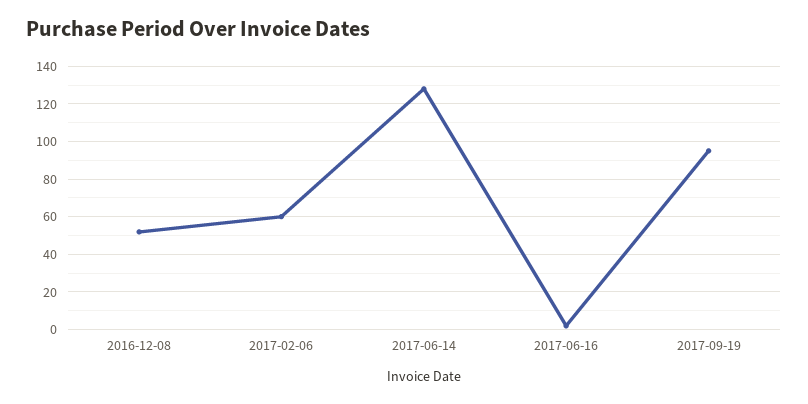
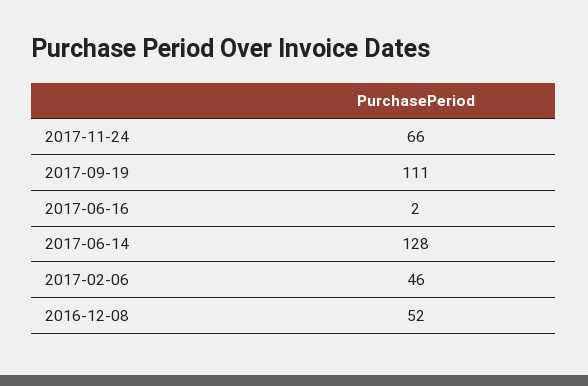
2017-02-06: 60 -> 46
2017-09-19: 95 -> 111
2017-11-24: none -> 66

